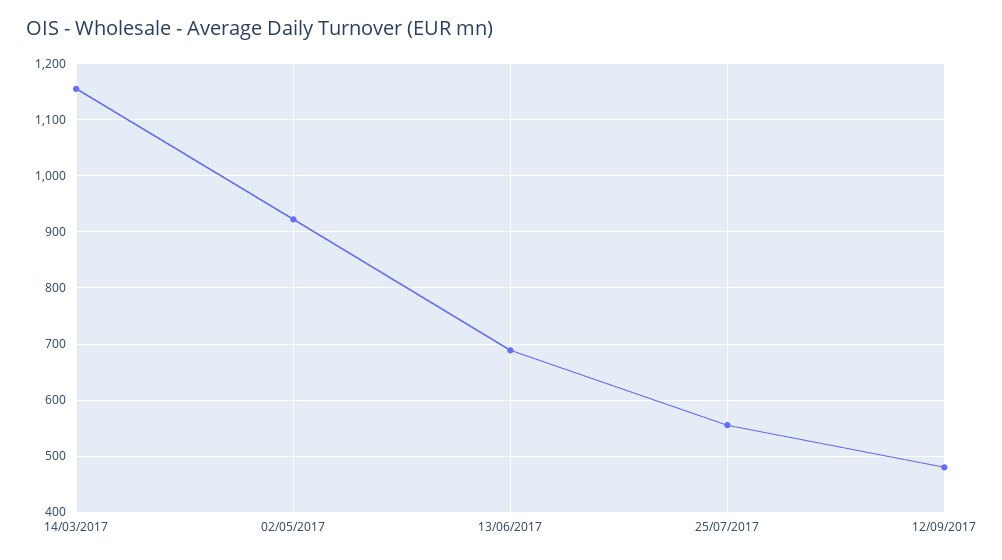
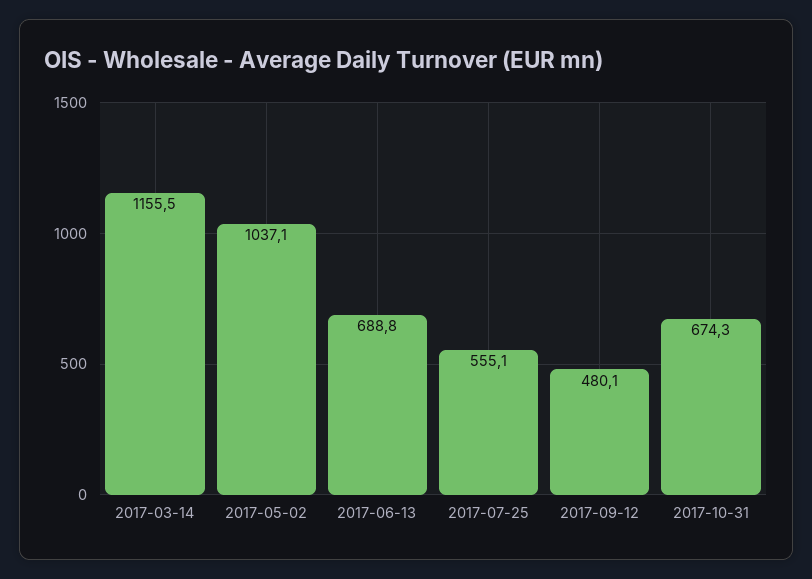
02/05/2017: 920 -> 1037.1
2017-10-31: none -> 674.3

